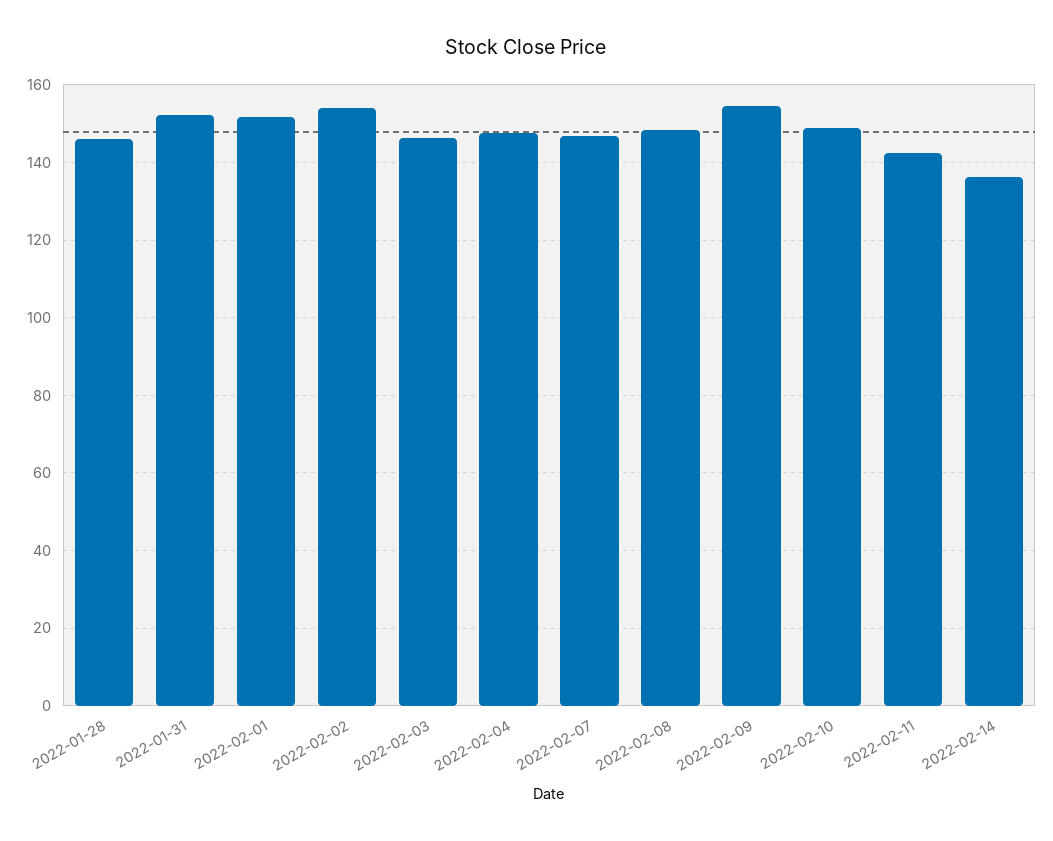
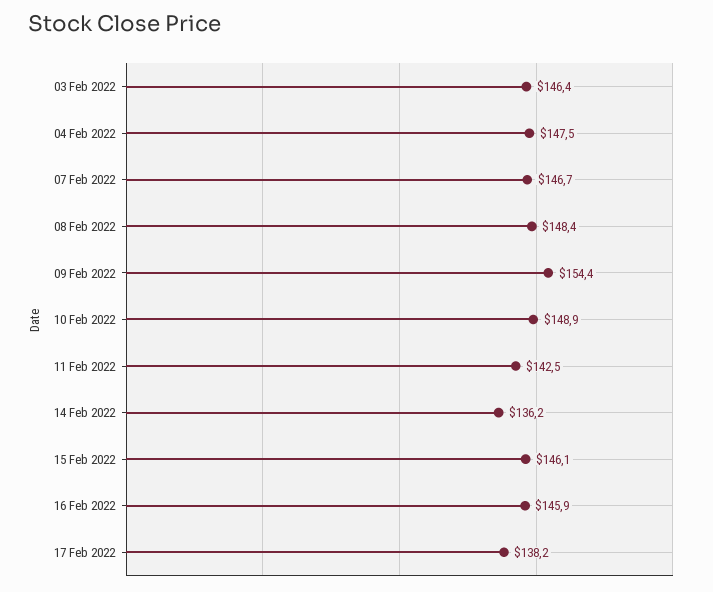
2022-01-28: 146 -> none
2022-01-31: 152 -> none
2022-02-01: 152 -> none
2022-02-02: 154 -> none
15 Feb 2022: none -> 146.1
16 Feb 2022: none -> 145.9
17 Feb 2022: none -> 138.2

